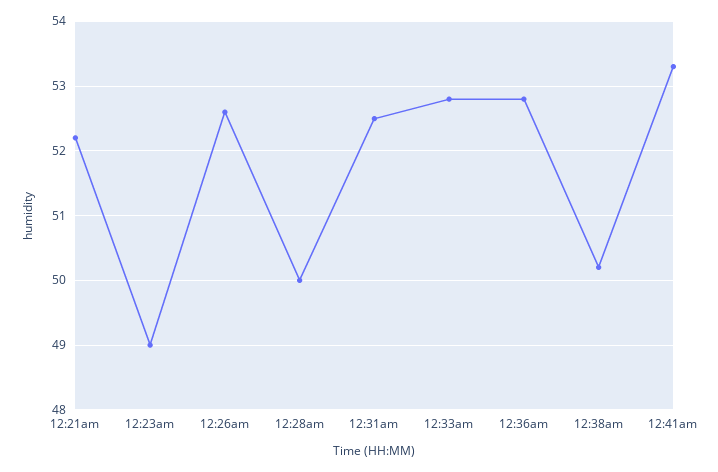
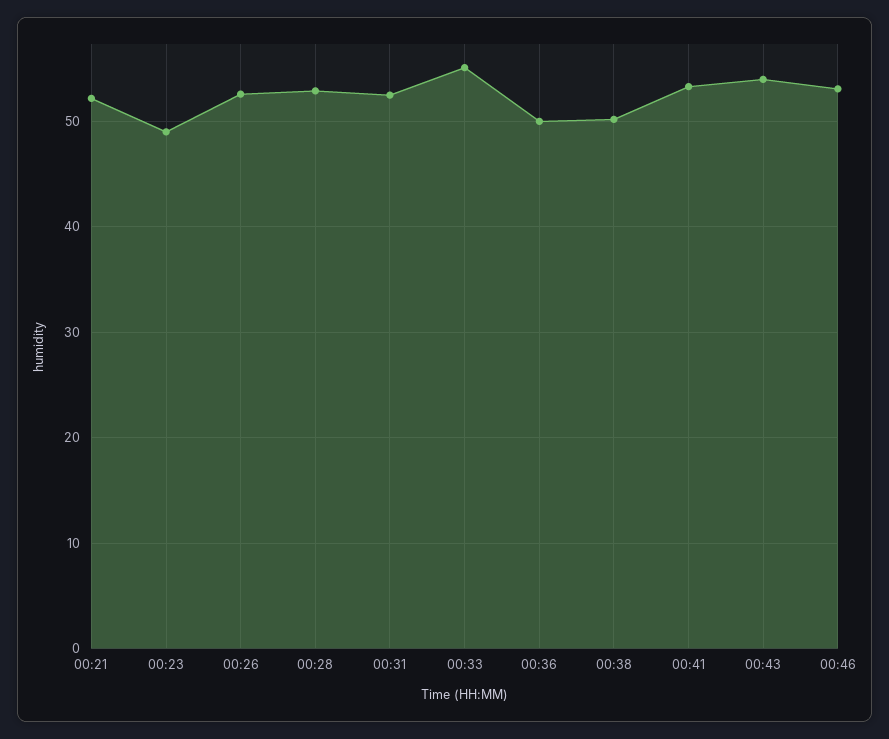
12:28am: 50 -> 53
12:33am: 52.8 -> 55
12:36am: 52.8 -> 50
00:43: none -> 54
00:46: none -> 53

